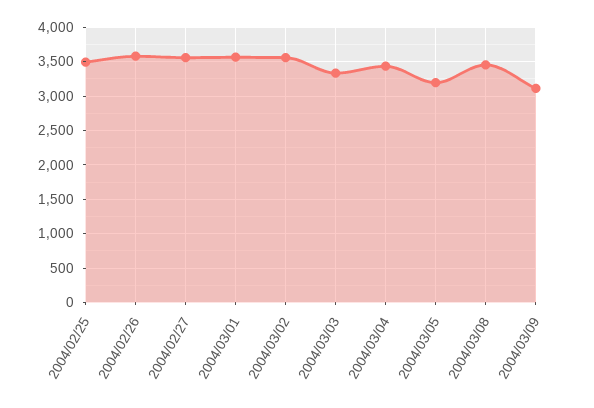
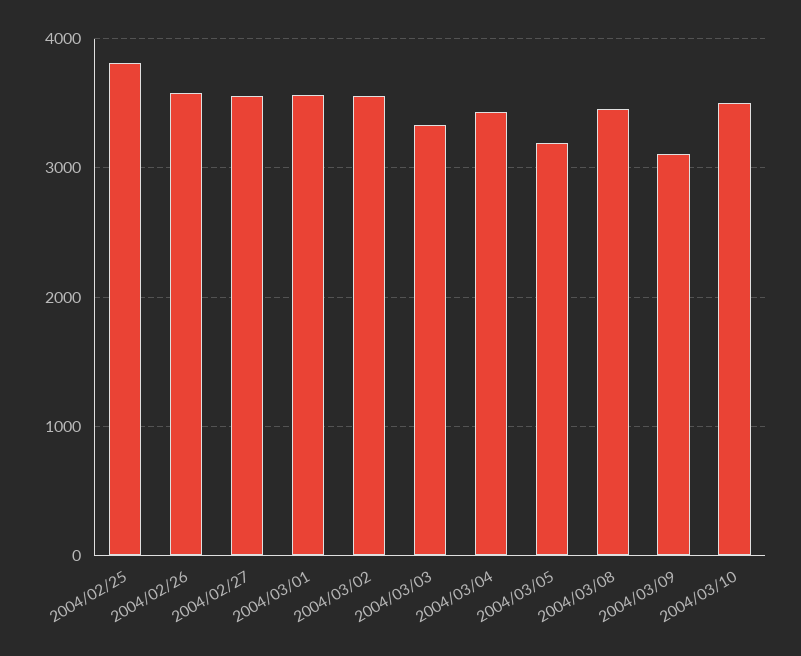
2004/02/25: 3500 -> 3800
2004/03/10: none -> 3500

